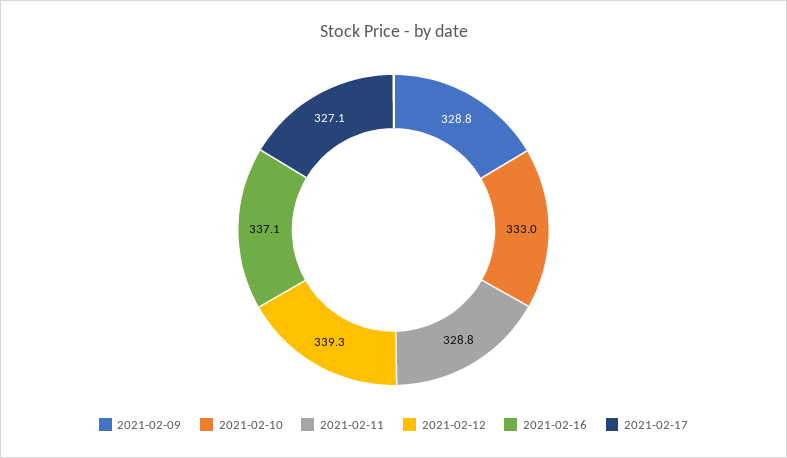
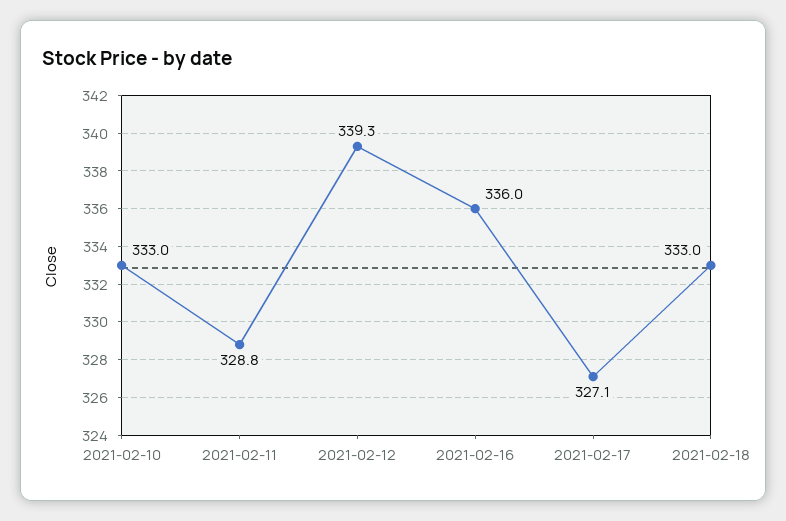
2021-02-09: 328.8 -> none
2021-02-16: 337.1 -> 336
2021-02-18: none -> 333

